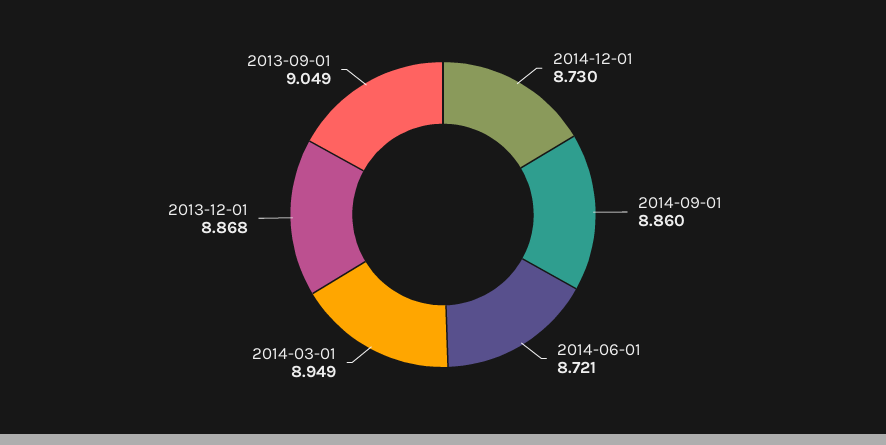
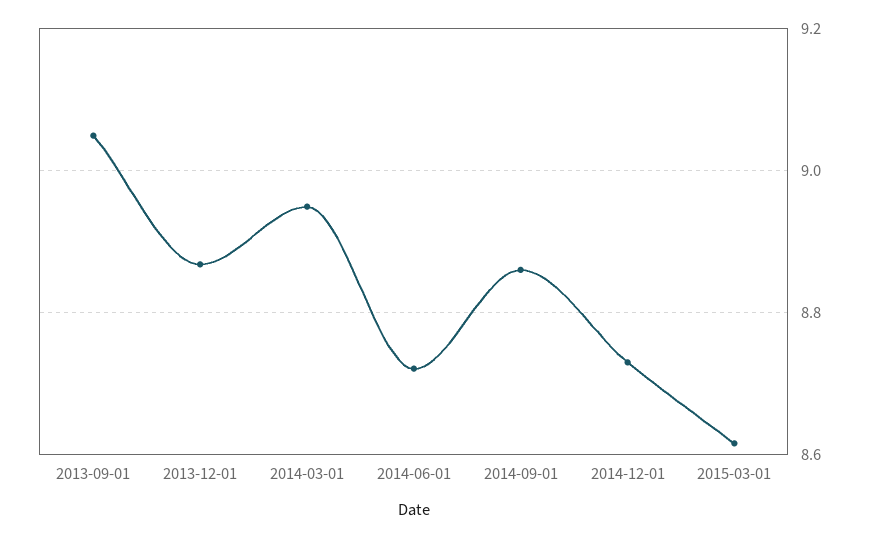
2015-03-01: none -> 8.62

